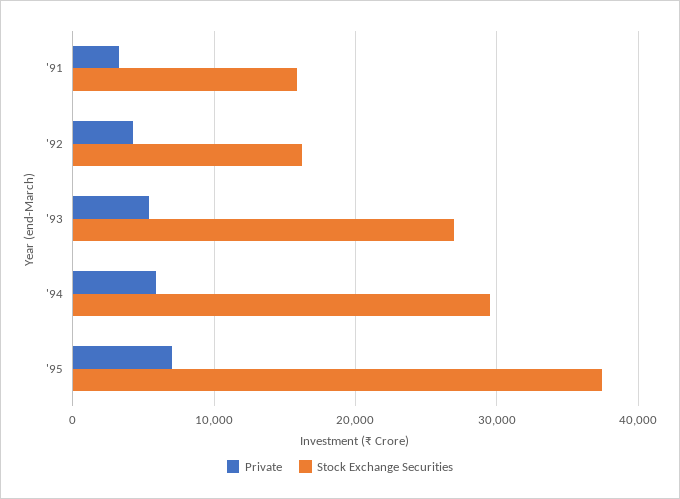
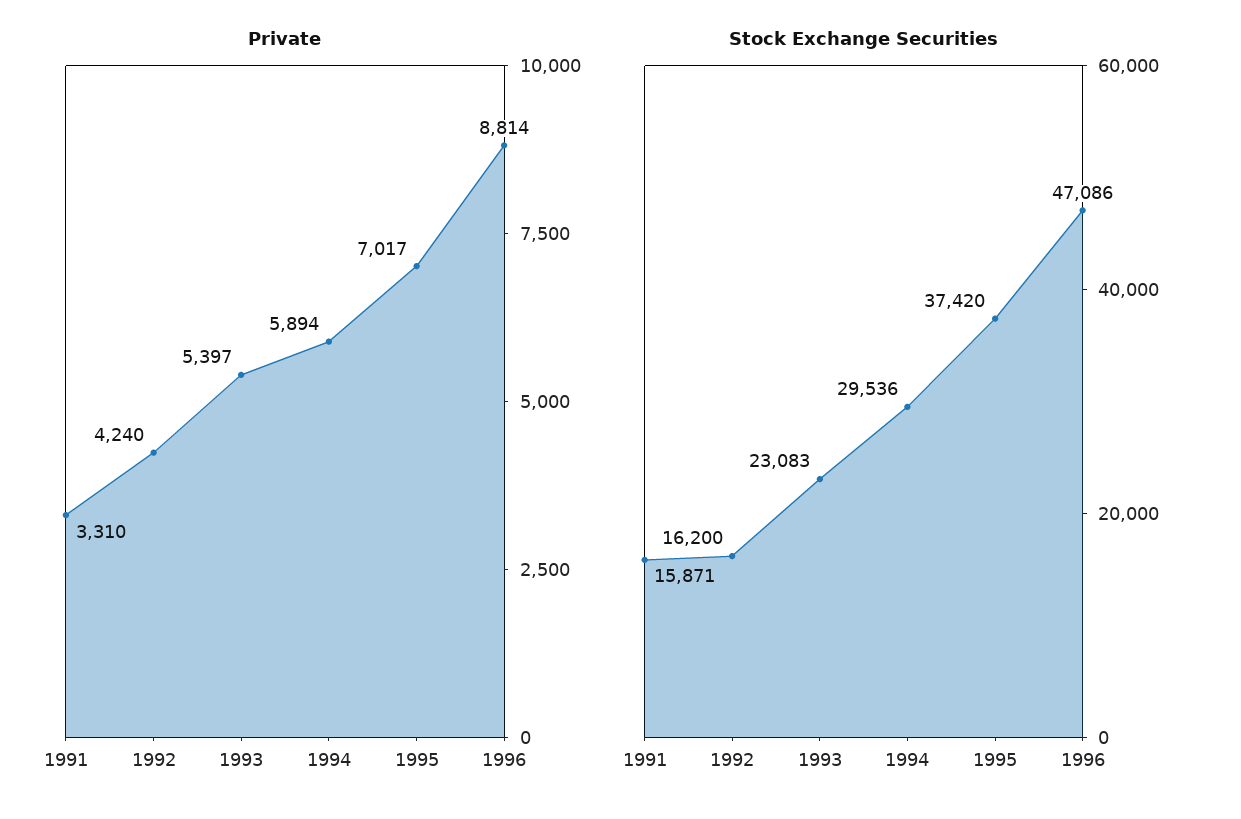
Stock Exchange Securities, '93: 27000 -> 23083
Private, 1996: none -> 8814
Stock Exchange Securities, 1996: none -> 47086

